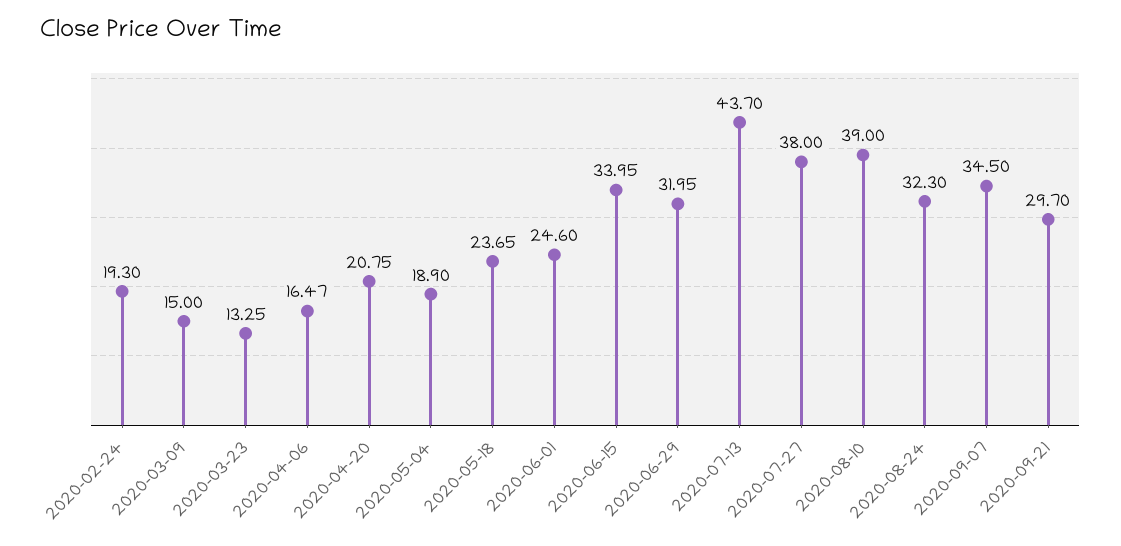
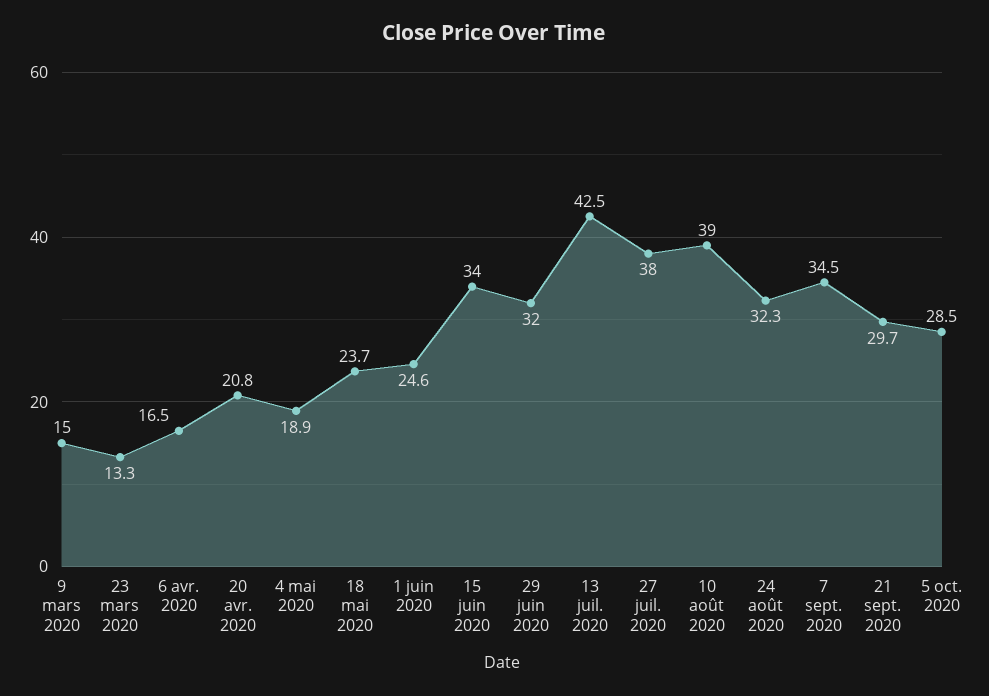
2020-02-24: 19.3 -> none
2020-07-13: 43.7 -> 42.5
5 oct. 2020: none -> 28.5

